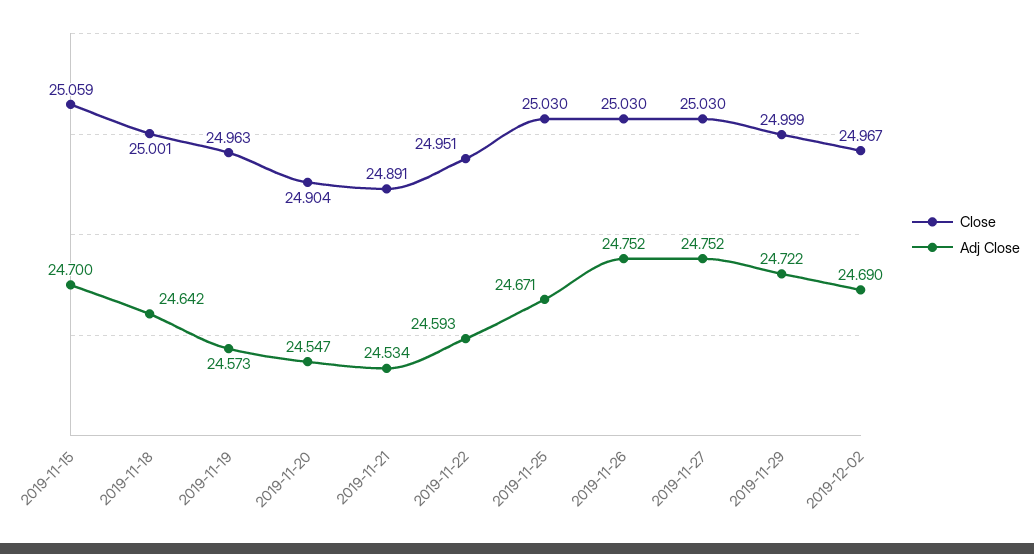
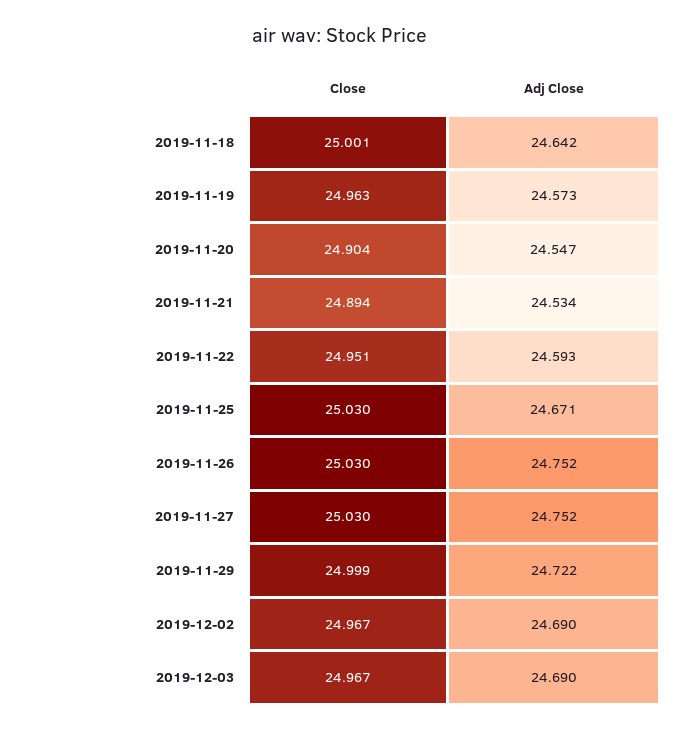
Close, 2019-11-15: 25.059 -> none
Adj Close, 2019-11-15: 24.7 -> none
Close, 2019-11-21: 24.891 -> 24.894
Close, 2019-12-03: none -> 24.967
Adj Close, 2019-12-03: none -> 24.69

